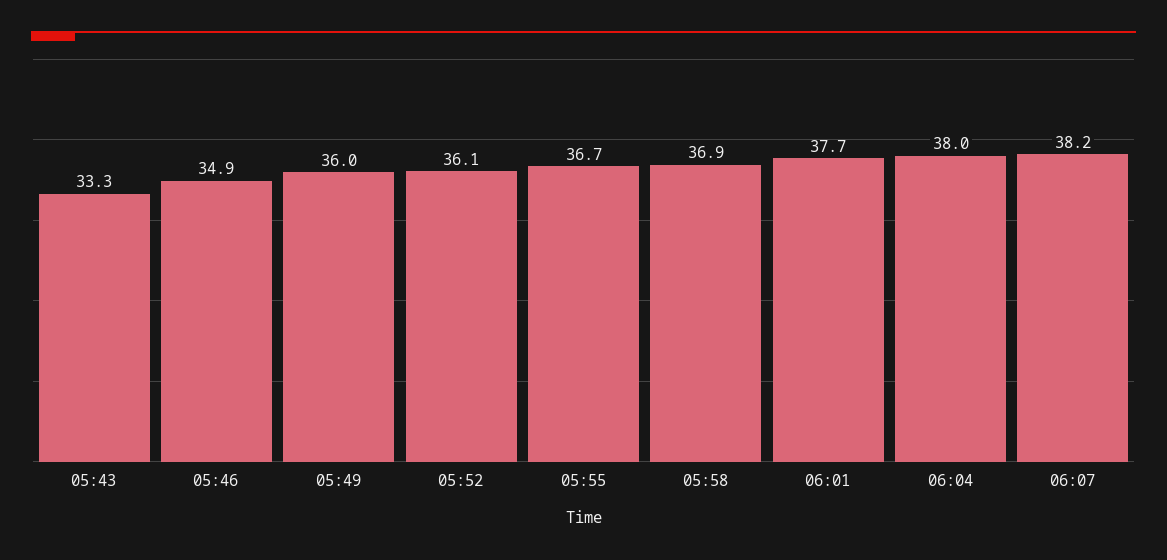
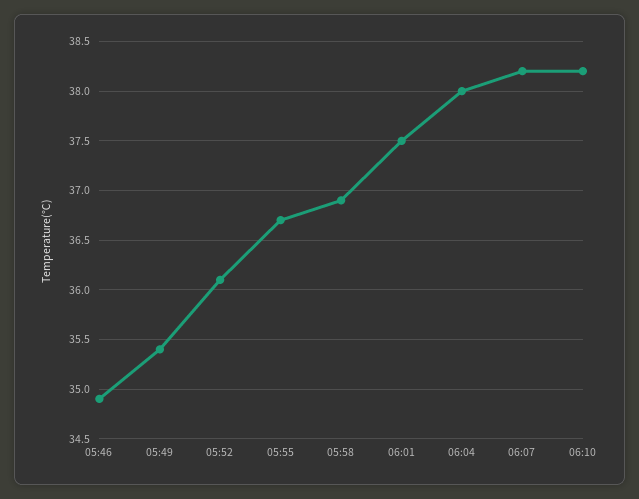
05:43: 33.3 -> none
05:49: 36 -> 35.4
06:01: 37.7 -> 37.5
06:10: none -> 38.2

